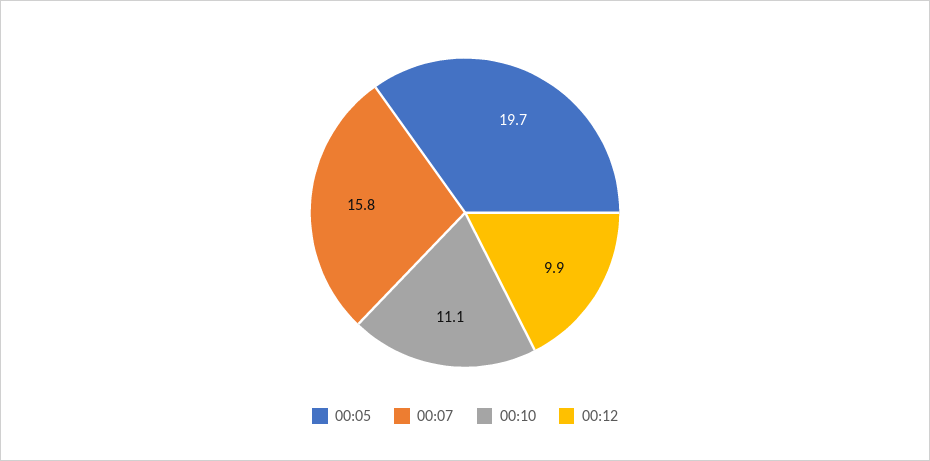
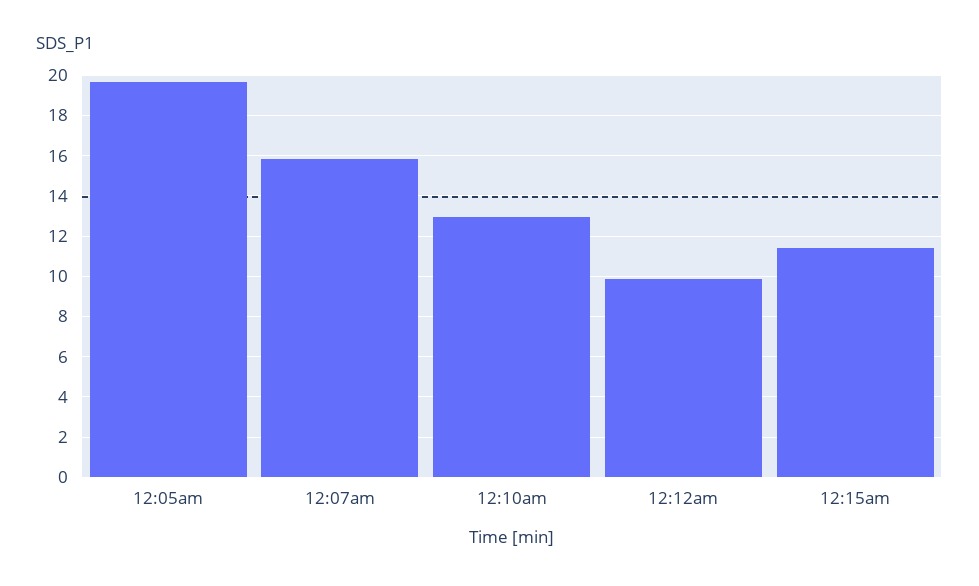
00:10: 11.1 -> 13
12:15am: none -> 11.5

